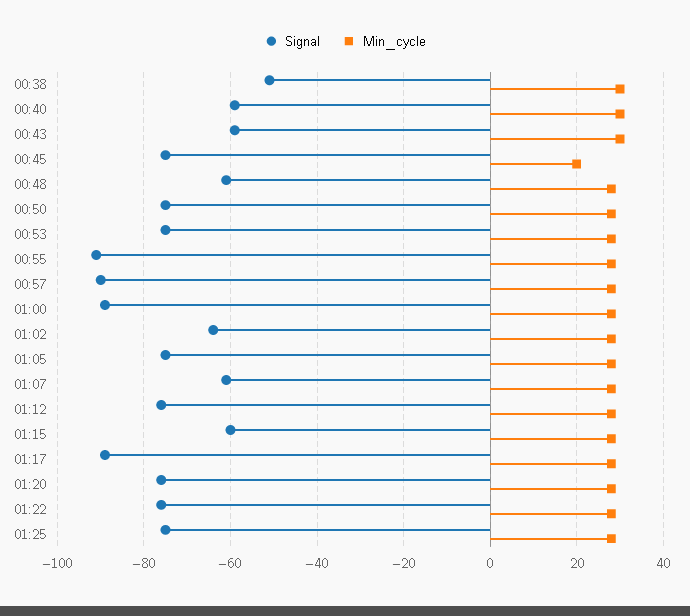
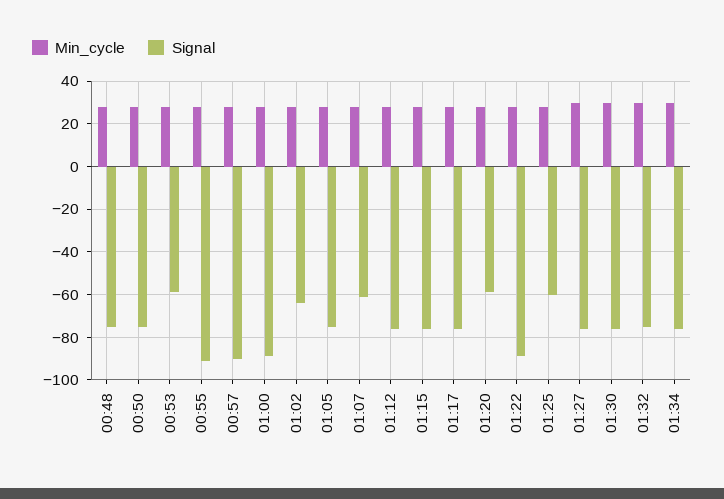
Signal, 00:38: -50 -> none
Min_cycle, 00:38: 30 -> none
Signal, 00:40: -60 -> none
Min_cycle, 00:40: 30 -> none
Signal, 00:43: -60 -> none
Min_cycle, 00:43: 30 -> none
Signal, 00:45: -75 -> none
Min_cycle, 00:45: 20 -> none
Signal, 00:48: -60 -> -75
Signal, 00:53: -75 -> -60
Signal, 01:15: -60 -> -75
Signal, 01:17: -90 -> -75
Signal, 01:20: -75 -> -60
Signal, 01:22: -75 -> -90
Signal, 01:25: -75 -> -60
Min_cycle, 01:27: none -> 30
Signal, 01:27: none -> -75
Min_cycle, 01:30: none -> 30
Signal, 01:30: none -> -75
Min_cycle, 01:32: none -> 30
Signal, 01:32: none -> -75
Min_cycle, 01:34: none -> 30
Signal, 01:34: none -> -75

